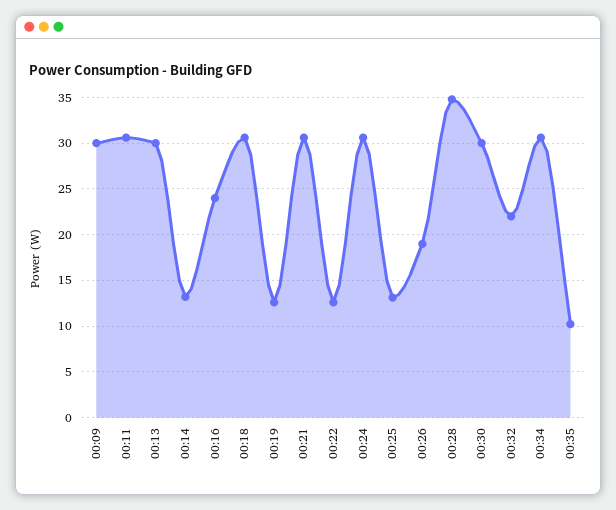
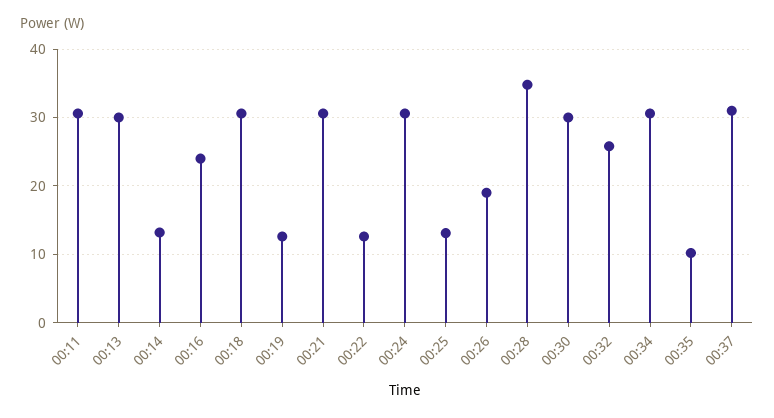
00:09: 30 -> none
00:32: 22 -> 26
00:37: none -> 31

